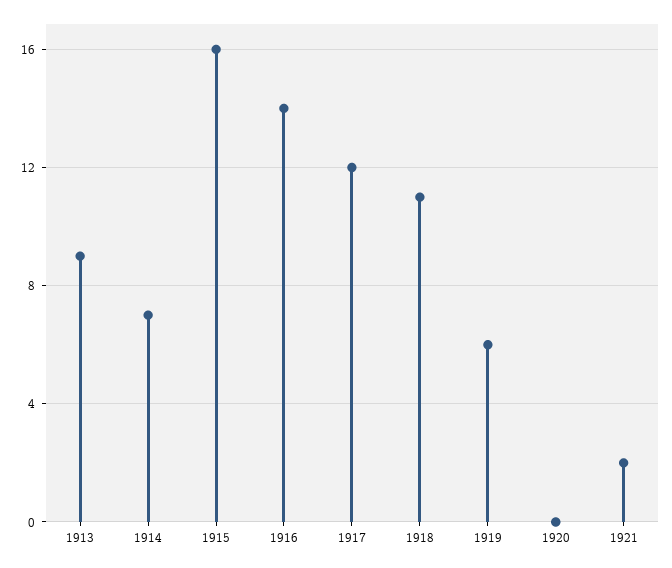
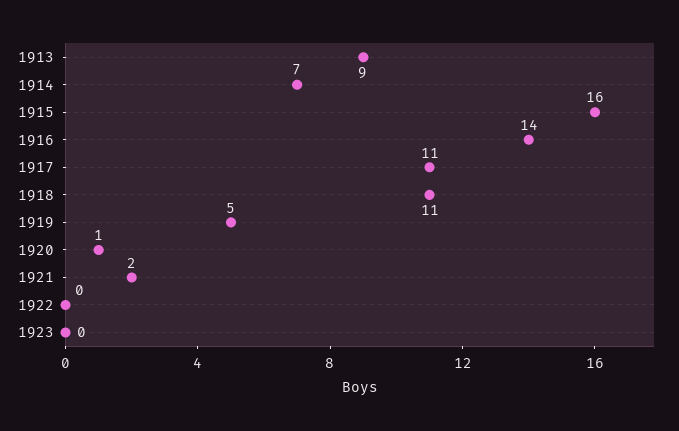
1917: 12 -> 11
1919: 6 -> 5
1920: 0 -> 1
1922: none -> 0
1923: none -> 0

